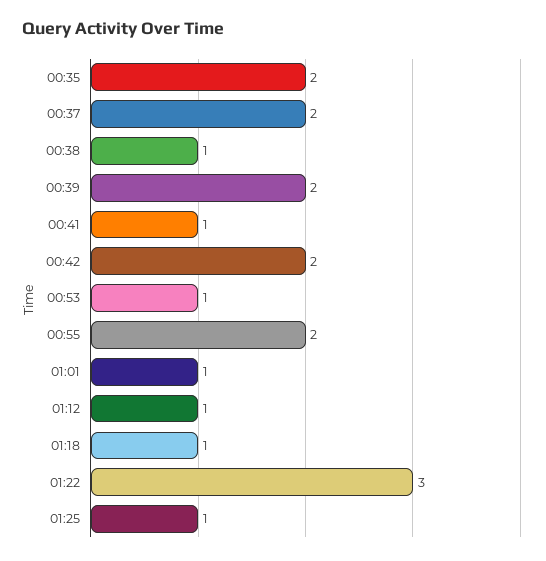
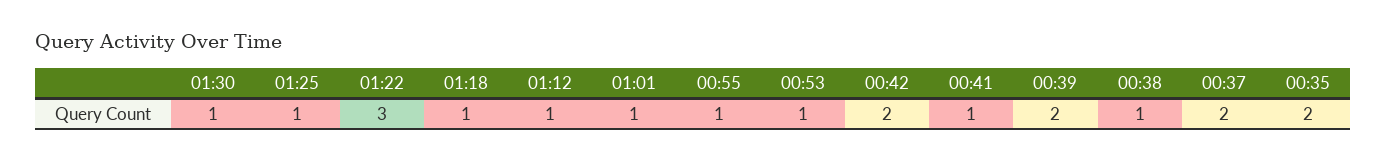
00:55: 2 -> 1
01:30: none -> 1

